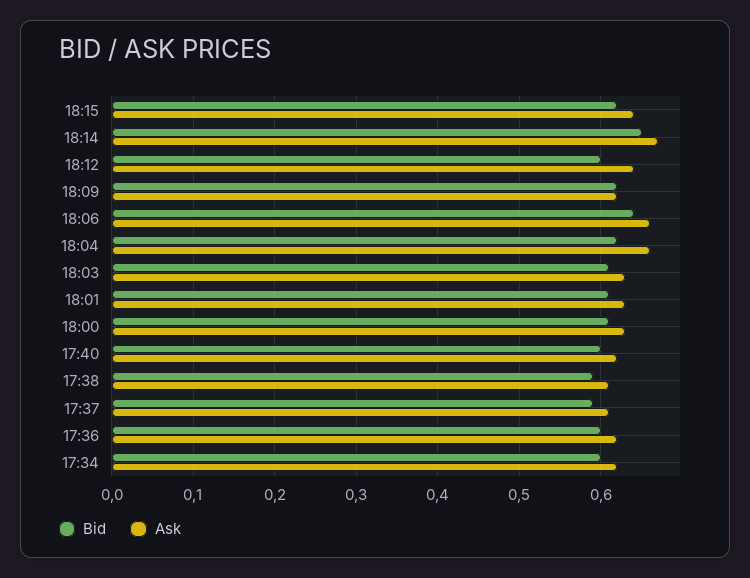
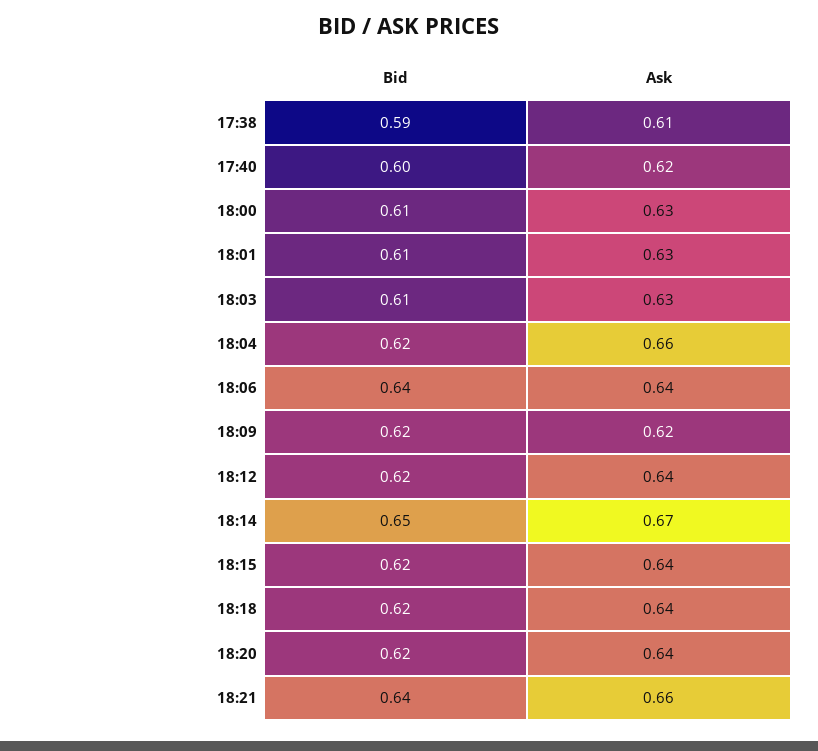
Bid, 18:12: 0.6 -> 0.62
Ask, 18:06: 0.66 -> 0.64
Bid, 17:37: 0.59 -> none
Ask, 17:37: 0.61 -> none
Bid, 17:36: 0.6 -> none
Ask, 17:36: 0.62 -> none
Bid, 17:34: 0.6 -> none
Ask, 17:34: 0.62 -> none
Bid, 18:18: none -> 0.62
Ask, 18:18: none -> 0.64
Bid, 18:20: none -> 0.62
Ask, 18:20: none -> 0.64
Bid, 18:21: none -> 0.64
Ask, 18:21: none -> 0.66

